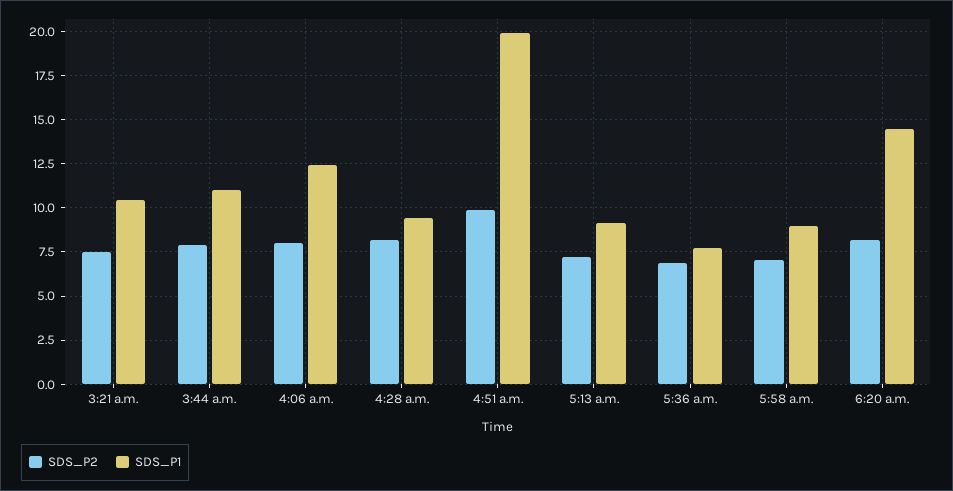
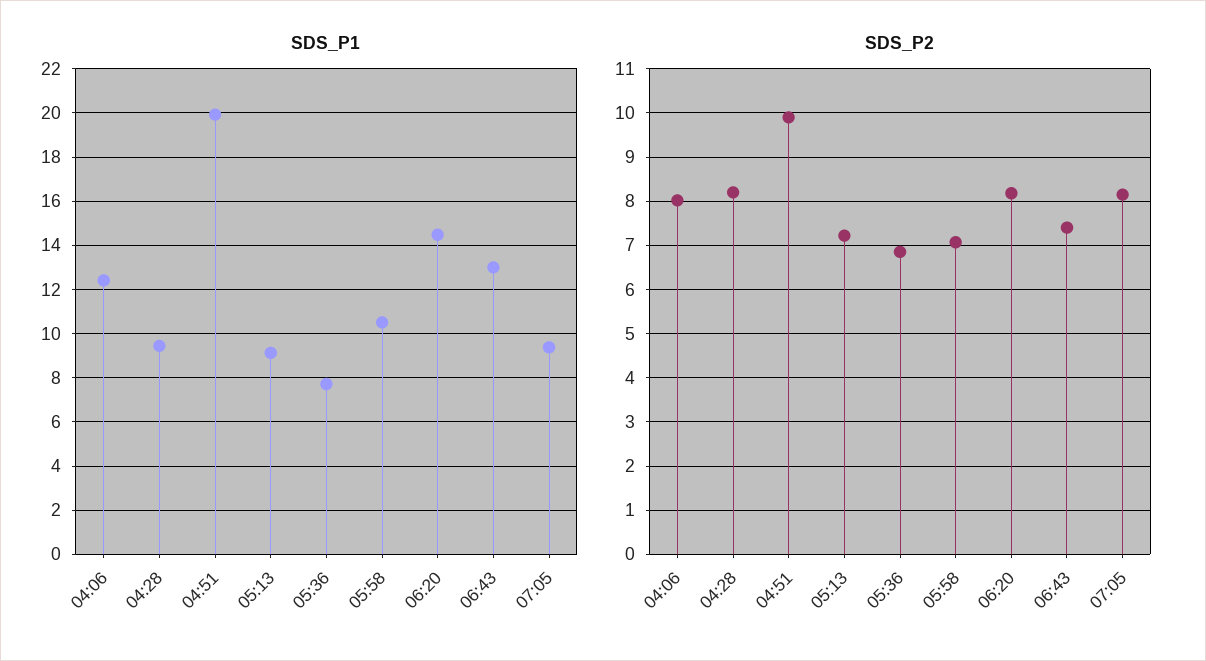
SDS_P2, 3:21 a.m.: 7.5 -> none
SDS_P1, 3:21 a.m.: 10.5 -> none
SDS_P2, 3:44 a.m.: 8 -> none
SDS_P1, 3:44 a.m.: 11 -> none
SDS_P1, 5:58 a.m.: 9 -> 10.5
SDS_P1, 06:43: none -> 13
SDS_P1, 07:05: none -> 9.5
SDS_P2, 06:43: none -> 7.4
SDS_P2, 07:05: none -> 8.2

